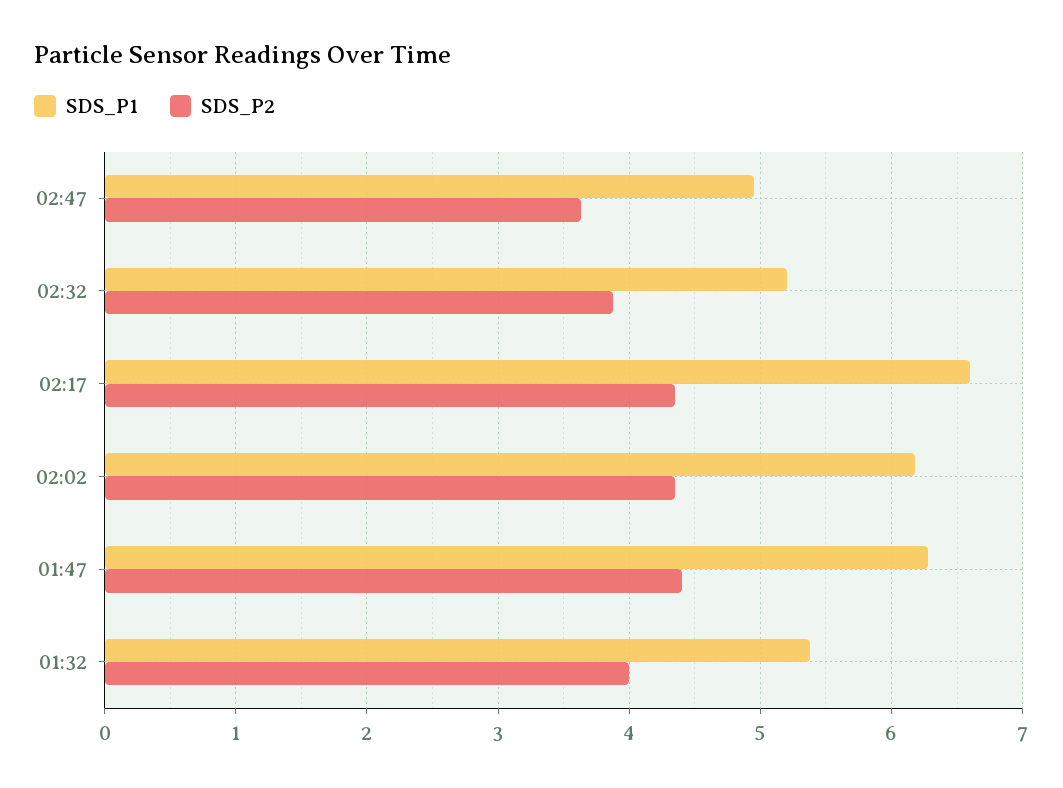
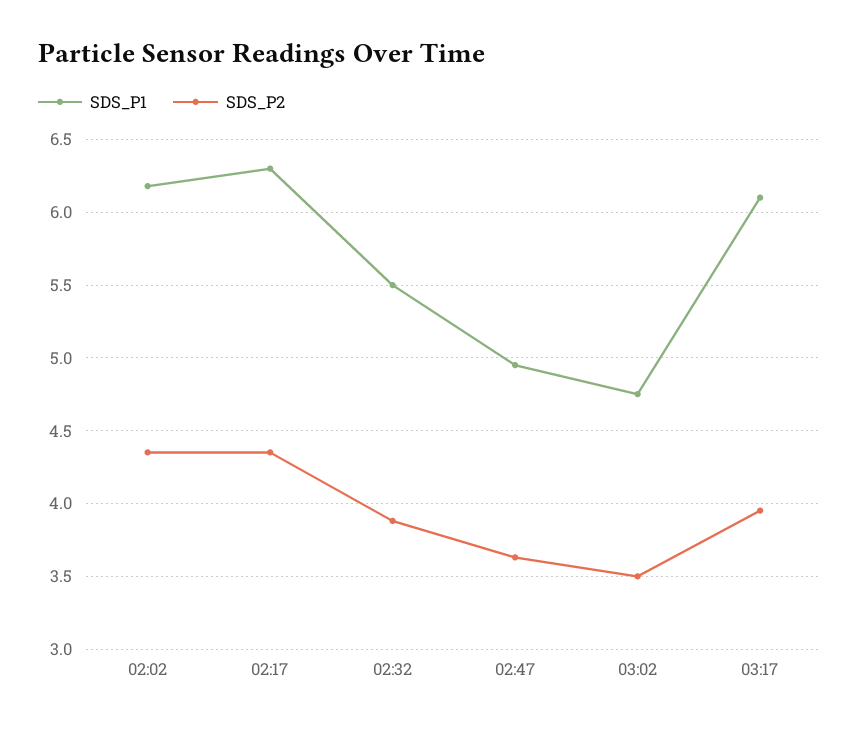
SDS_P1, 02:32: 5.2 -> 5.5
SDS_P1, 02:17: 6.6 -> 6.3
SDS_P1, 01:47: 6.3 -> none
SDS_P2, 01:47: 4.4 -> none
SDS_P1, 01:32: 5.4 -> none
SDS_P2, 01:32: 4 -> none
SDS_P1, 03:02: none -> 4.75
SDS_P2, 03:02: none -> 3.5
SDS_P1, 03:17: none -> 6.1
SDS_P2, 03:17: none -> 3.95

